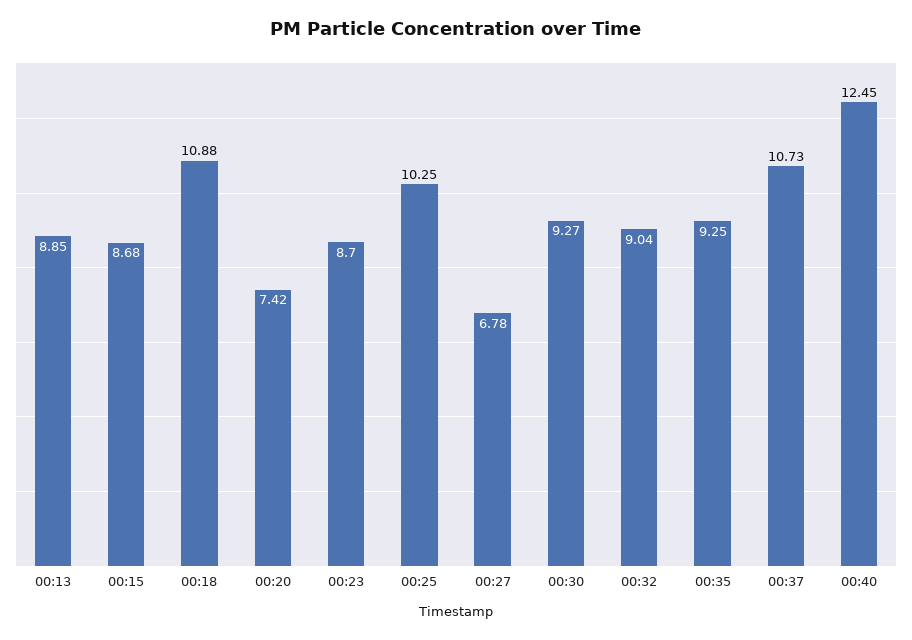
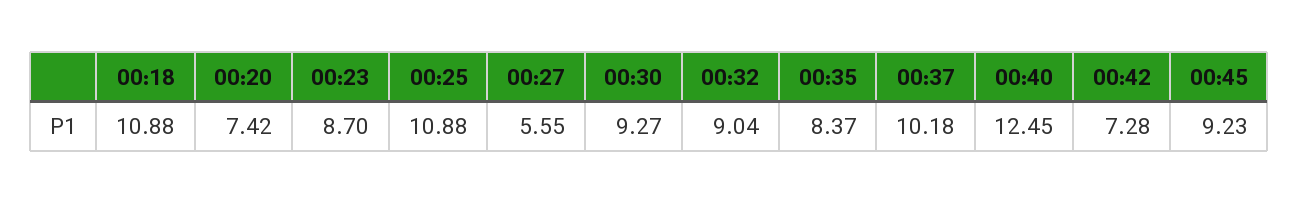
00:13: 8.85 -> none
00:15: 8.68 -> none
00:25: 10.25 -> 10.88
00:27: 6.78 -> 5.55
00:35: 9.25 -> 8.37
00:37: 10.73 -> 10.18
00:42: none -> 7.28
00:45: none -> 9.23

